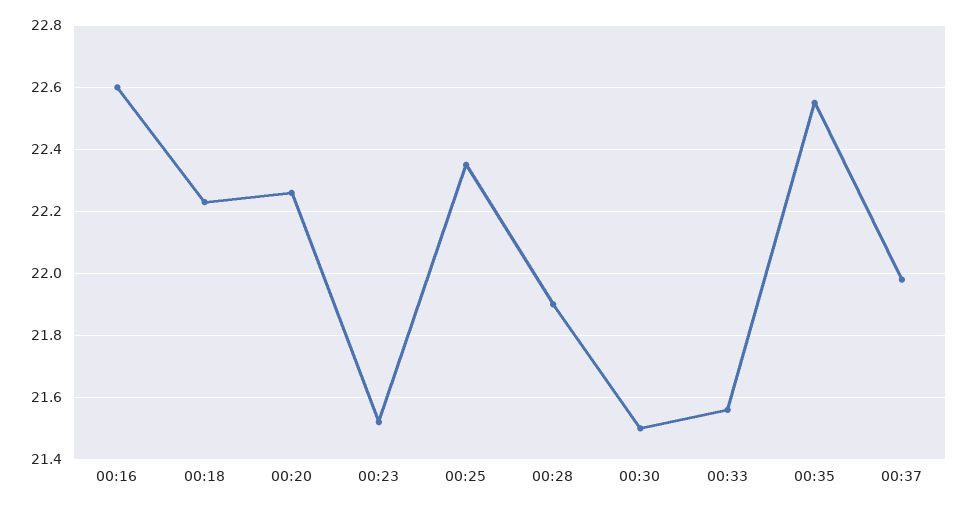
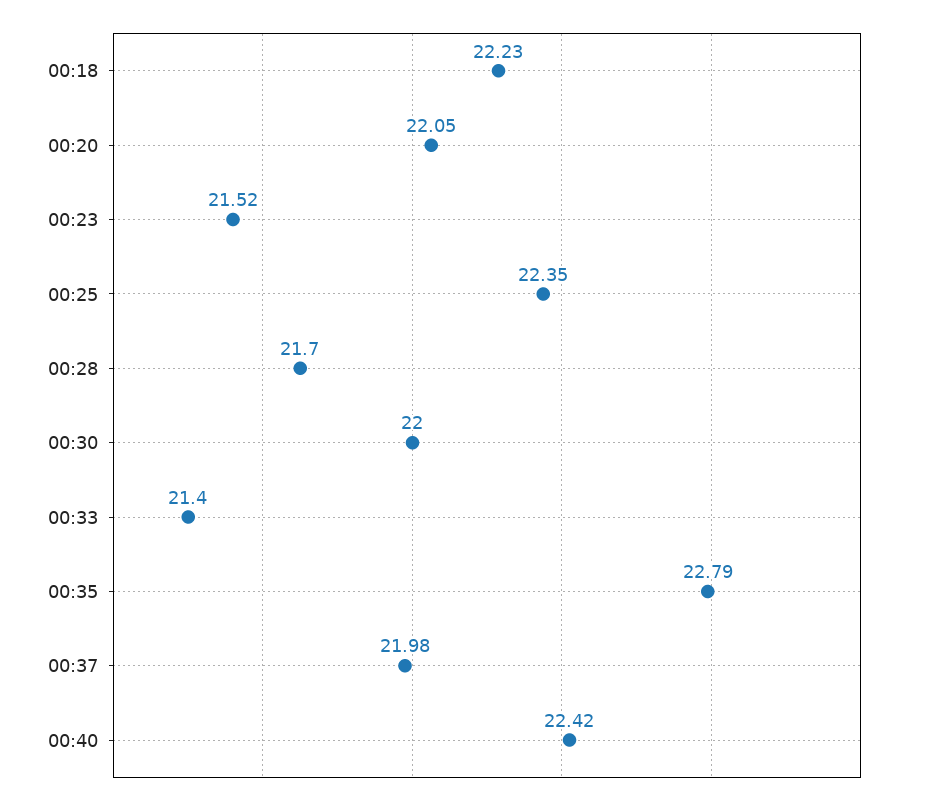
00:16: 22.6 -> none
00:20: 22.25 -> 22.05
00:28: 21.9 -> 21.7
00:30: 21.5 -> 22
00:33: 21.55 -> 21.4
00:35: 22.55 -> 22.79
00:40: none -> 22.42

